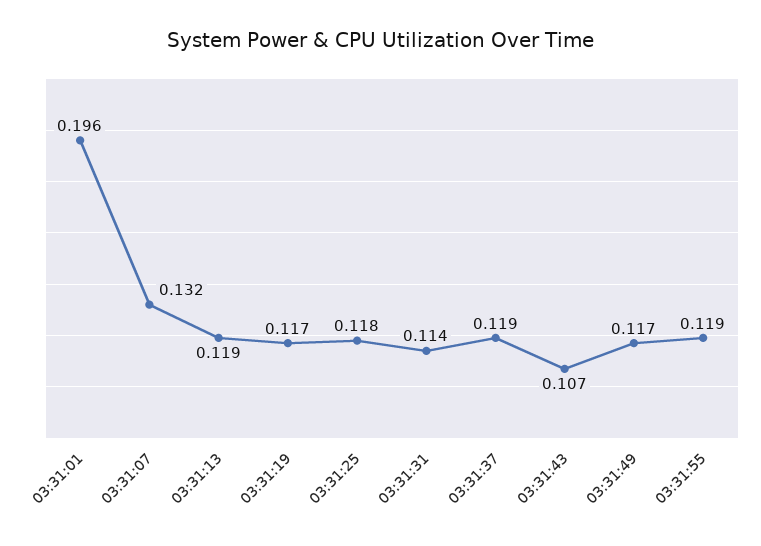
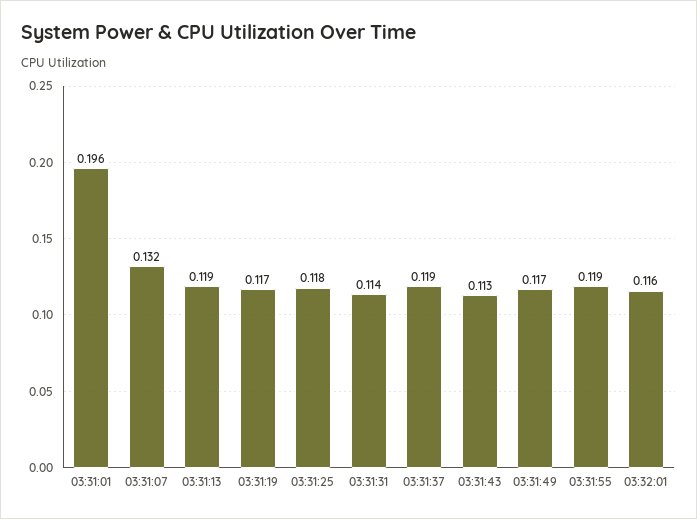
03:31:43: 0.107 -> 0.113
03:32:01: none -> 0.116

